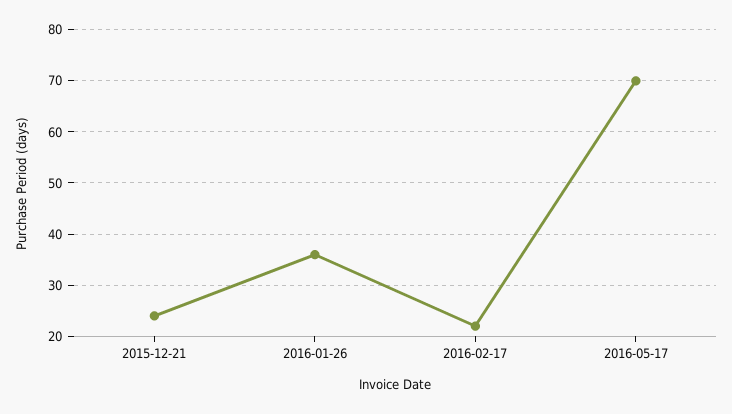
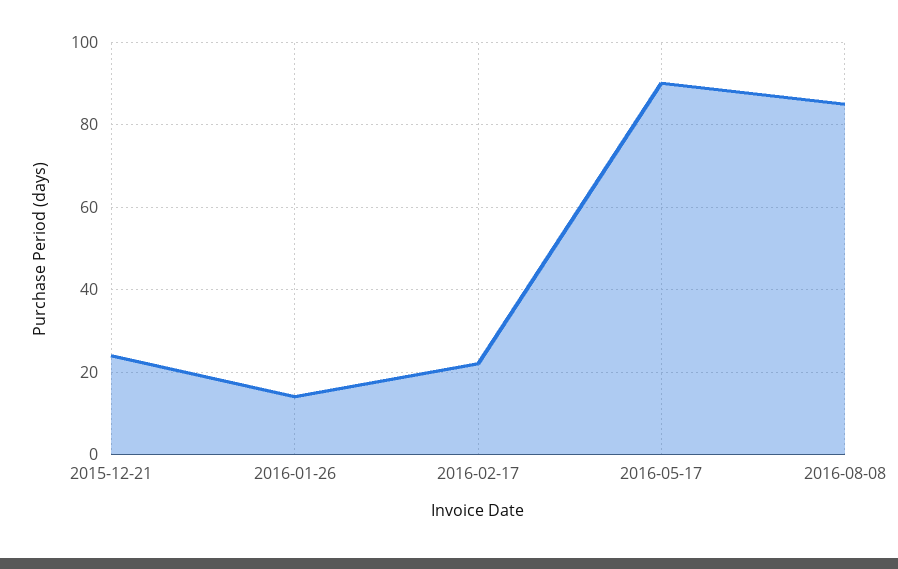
2016-01-26: 35 -> 15
2016-05-17: 70 -> 90
2016-08-08: none -> 85

